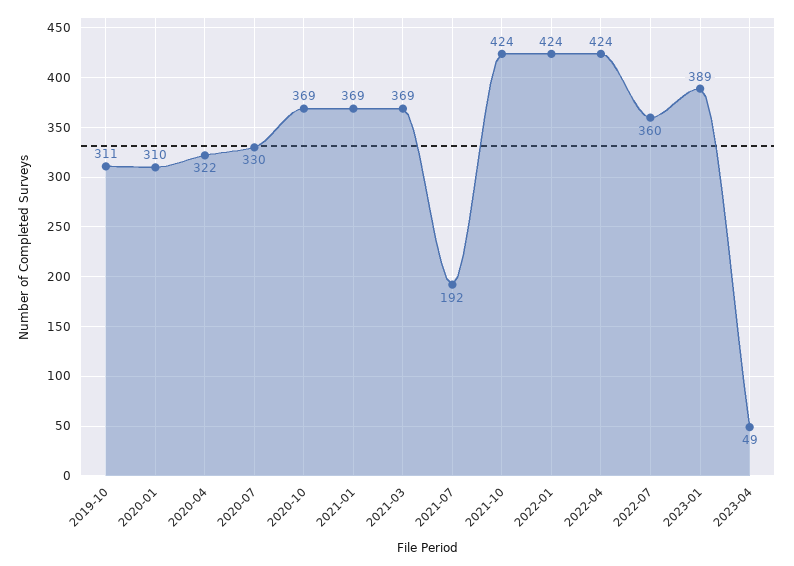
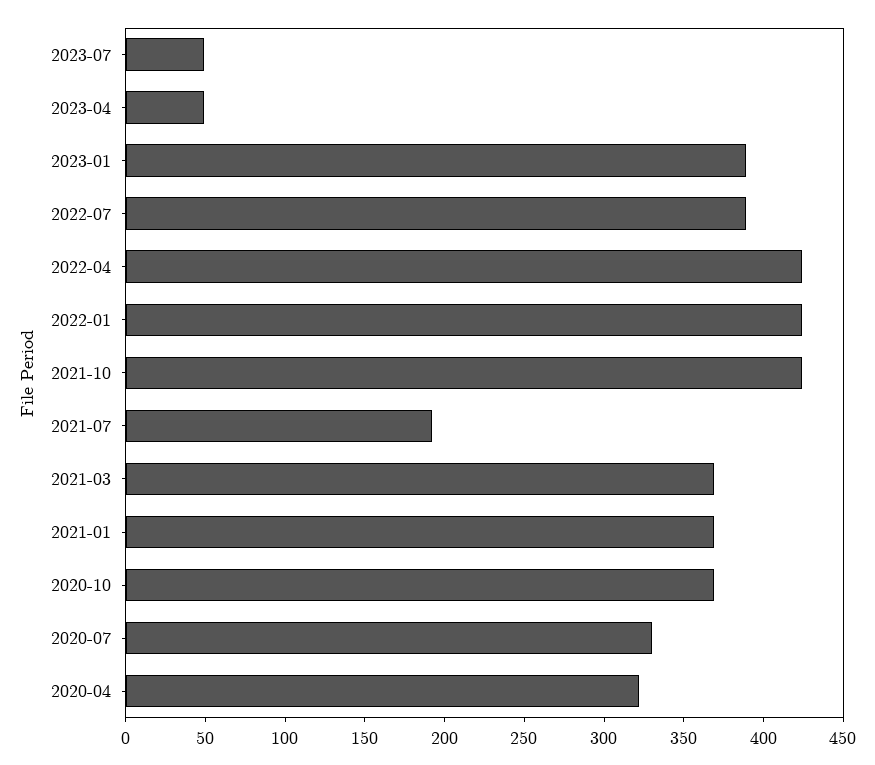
2019-10: 311 -> none
2020-01: 310 -> none
2022-07: 360 -> 390
2023-07: none -> 50

